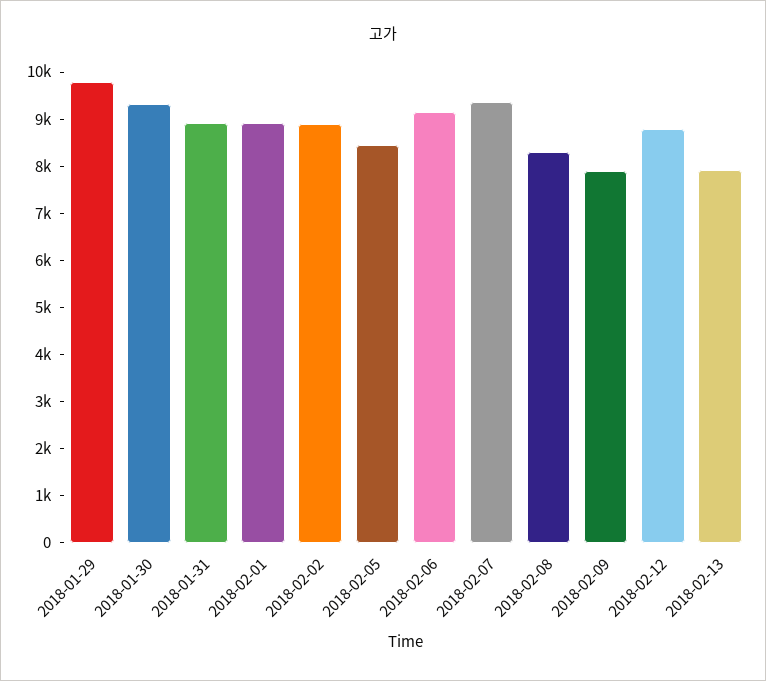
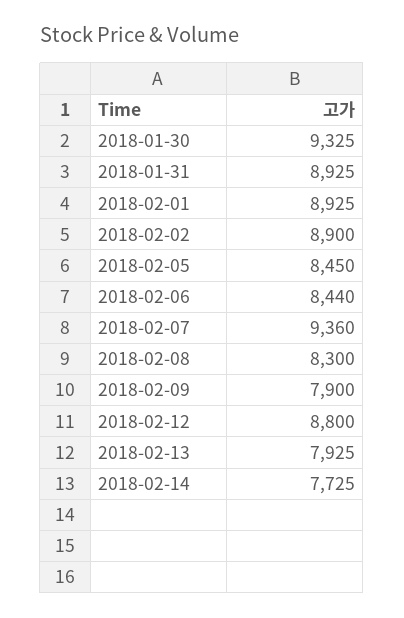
2018-01-29: 9800 -> none
2018-02-06: 9200 -> 8440
2018-02-14: none -> 7725

